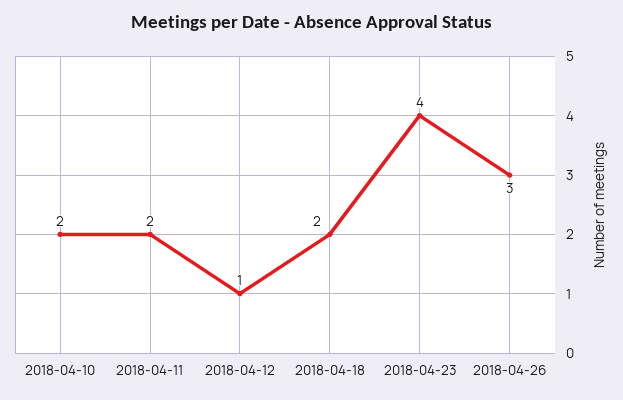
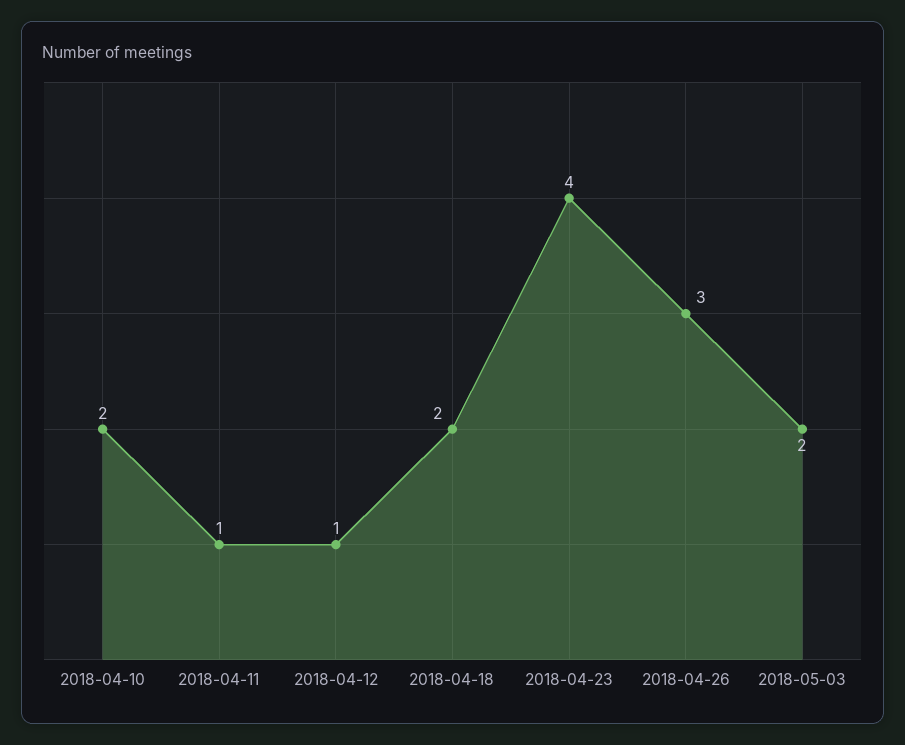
2018-04-11: 2 -> 1
2018-05-03: none -> 2

